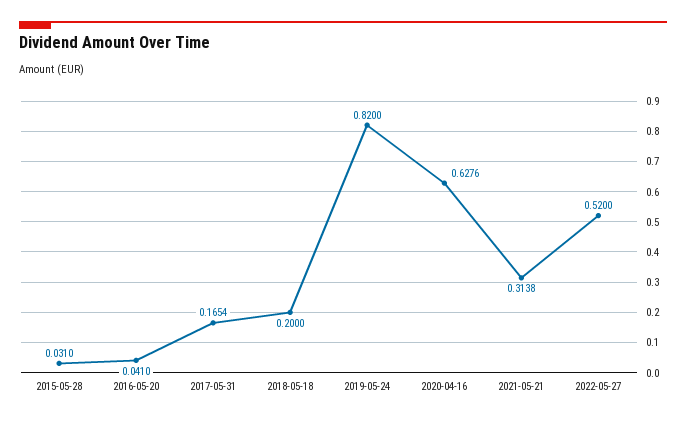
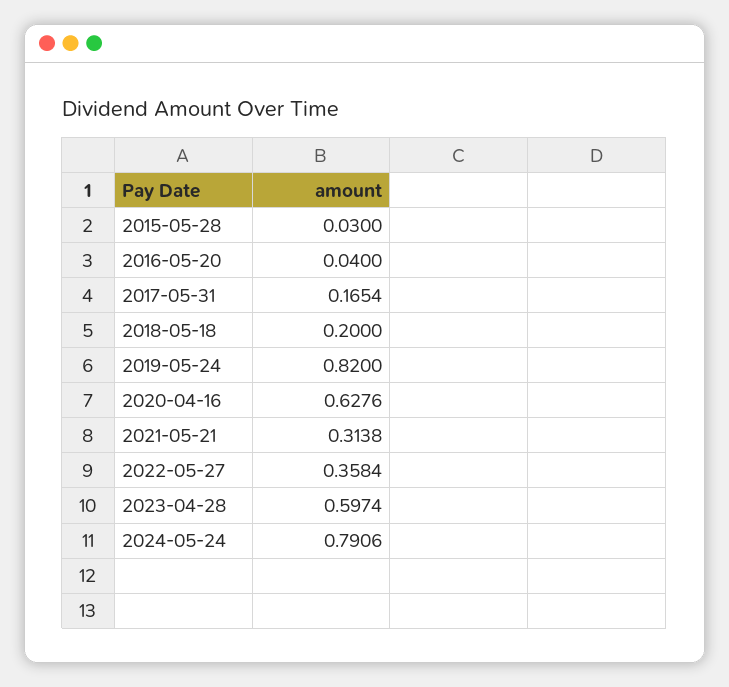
2015-05-28: 0.031 -> 0.03
2016-05-20: 0.041 -> 0.04
2022-05-27: 0.52 -> 0.3584
2023-04-28: none -> 0.5974
2024-05-24: none -> 0.7906

